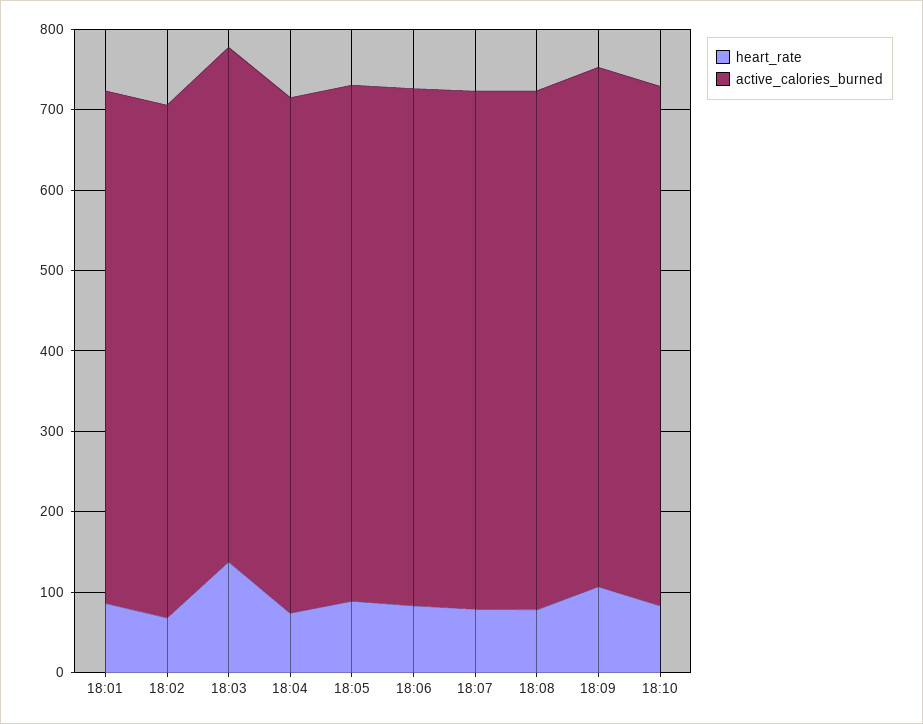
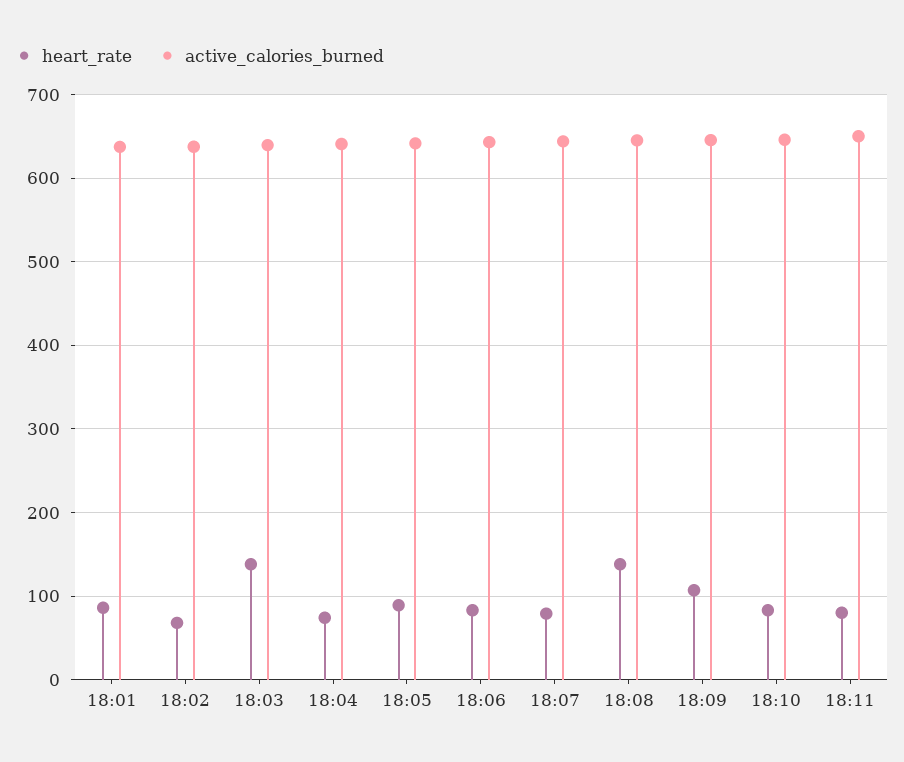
heart_rate, 18:08: 80 -> 140
heart_rate, 18:11: none -> 80
active_calories_burned, 18:11: none -> 650

